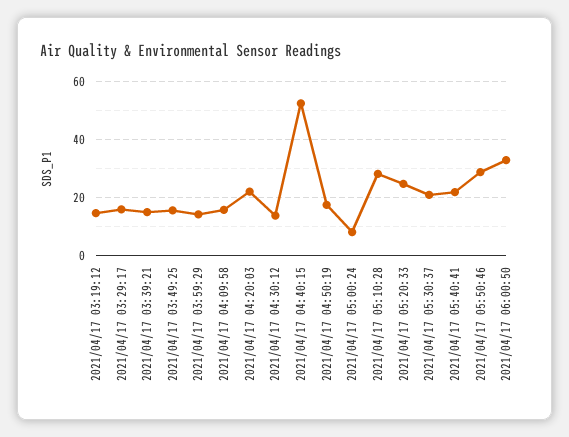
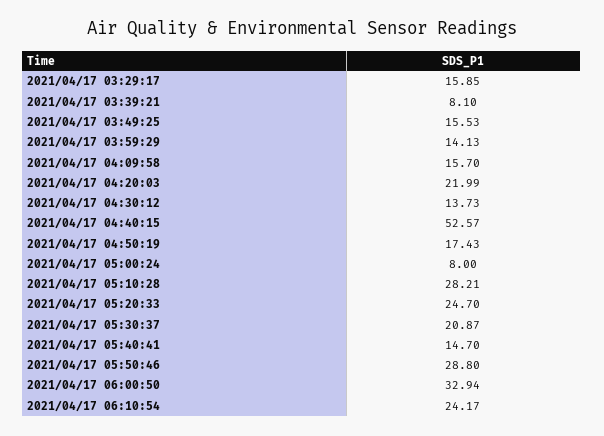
2021/04/17 03:19:12: 15 -> none
2021/04/17 03:39:21: 15 -> 8.1
2021/04/17 05:40:41: 22.5 -> 14.7
2021/04/17 06:10:54: none -> 24.17

